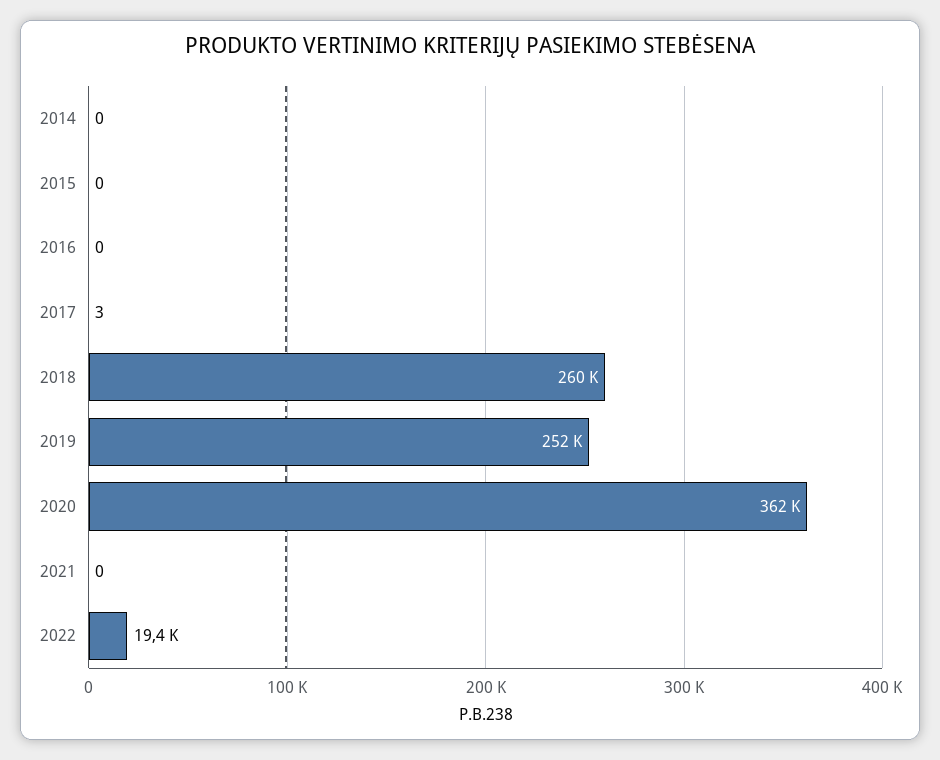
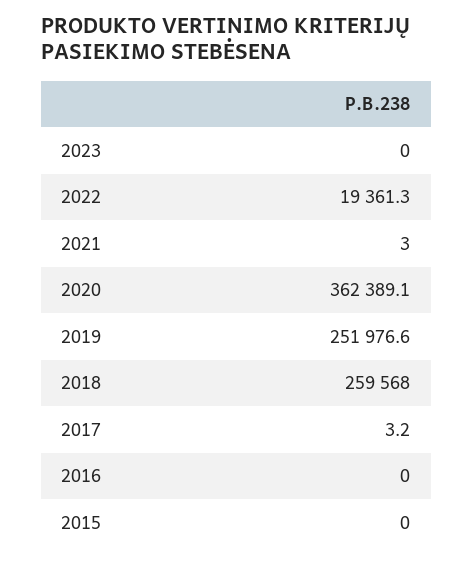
2014: 0 -> none
2021: 0 -> 3
2023: none -> 0

